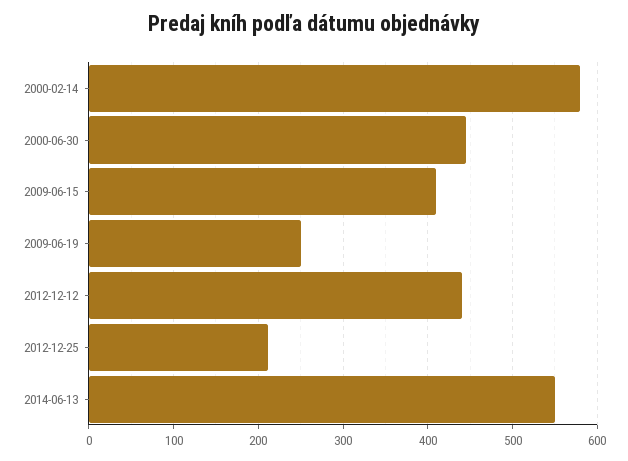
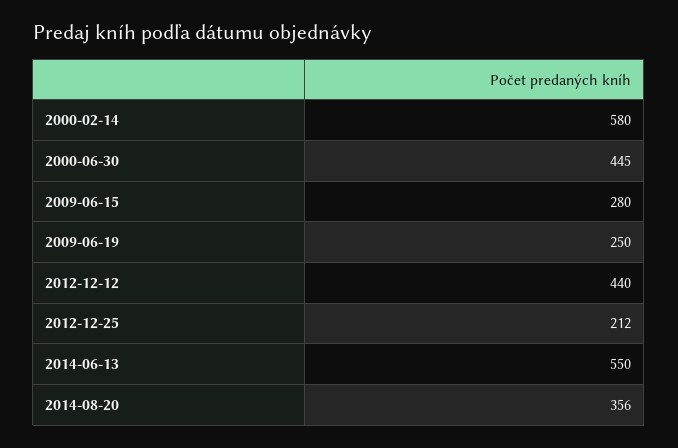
2009-06-15: 410 -> 280
2014-08-20: none -> 356

